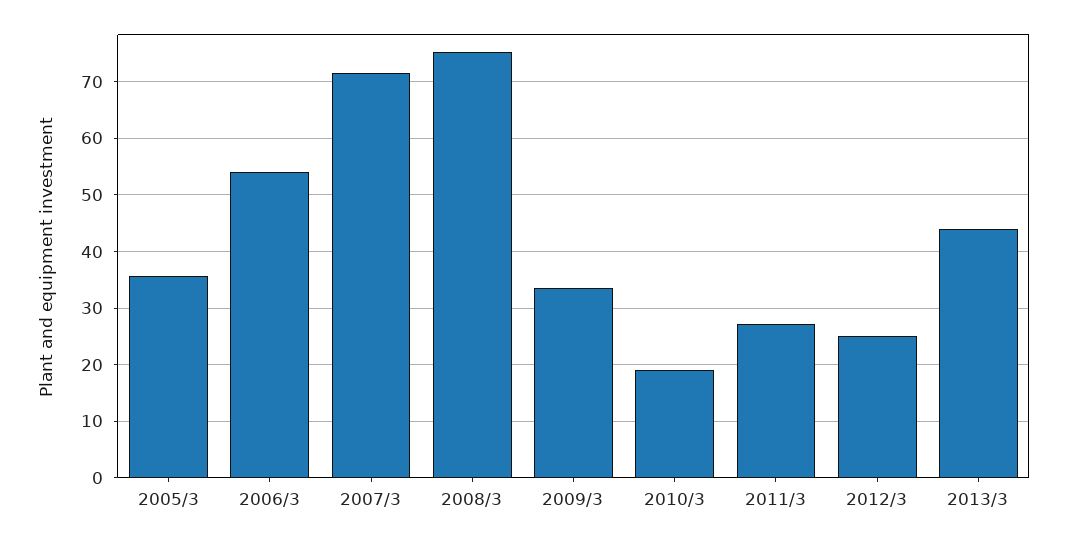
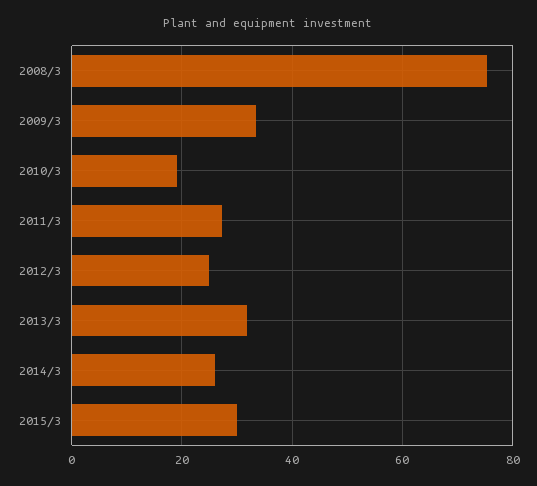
2005/3: 36 -> none
2006/3: 54 -> none
2007/3: 72 -> none
2013/3: 44 -> 32
2014/3: none -> 26
2015/3: none -> 30

